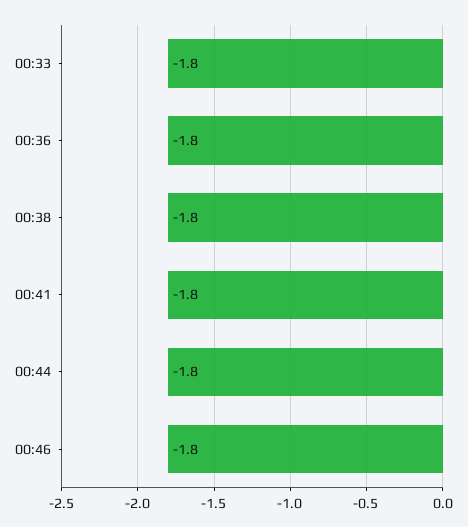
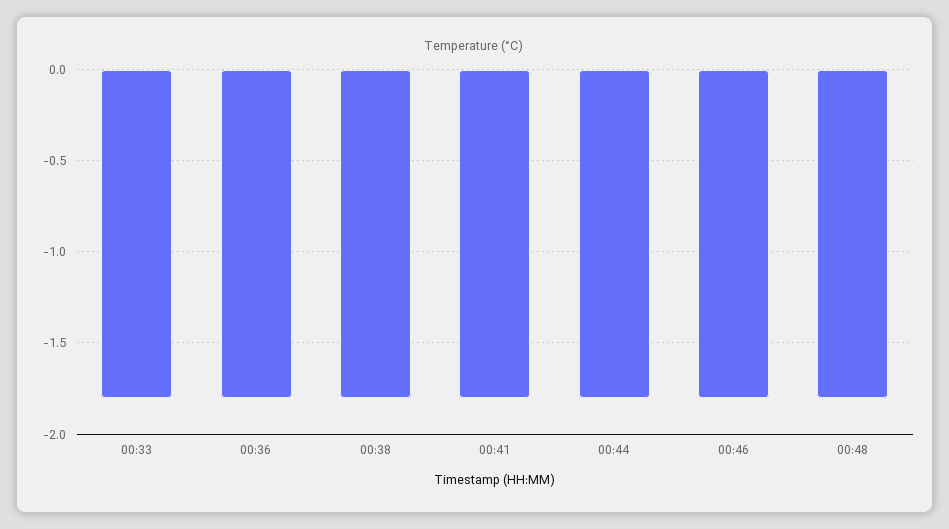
00:48: none -> -1.8

